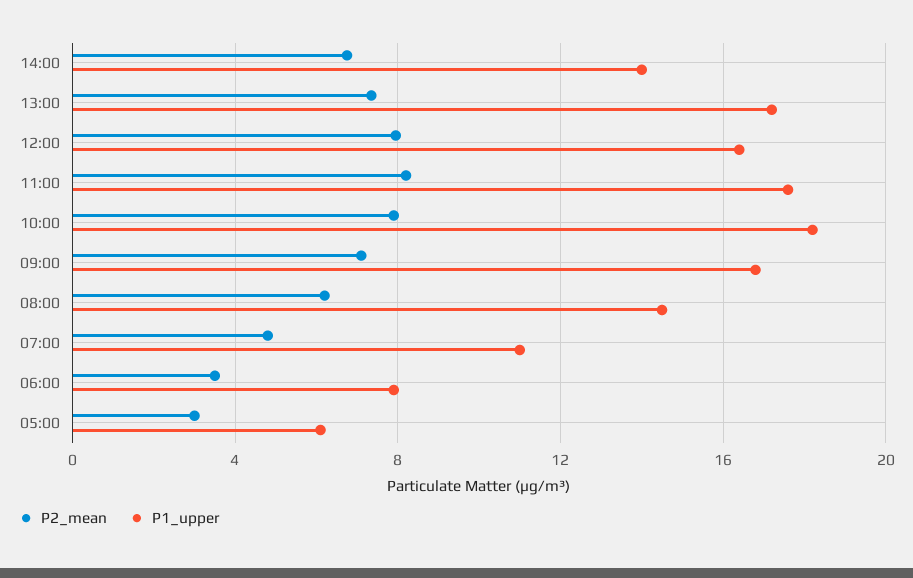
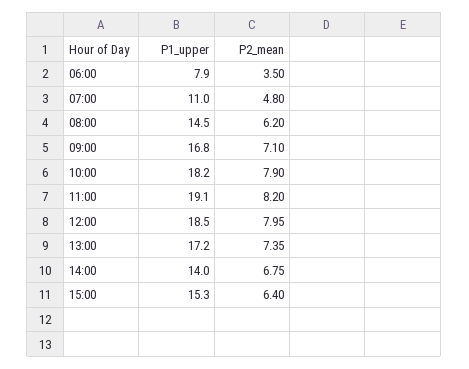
P1_upper, 12:00: 16.5 -> 18.5
P1_upper, 11:00: 17.5 -> 19.1
P2_mean, 05:00: 3 -> none
P1_upper, 05:00: 6 -> none
P1_upper, 15:00: none -> 15.3
P2_mean, 15:00: none -> 6.4

